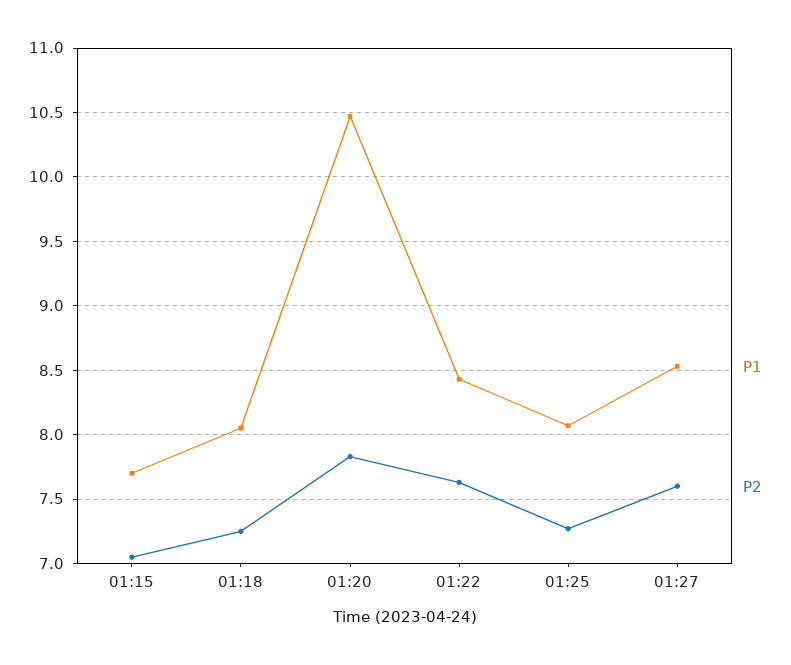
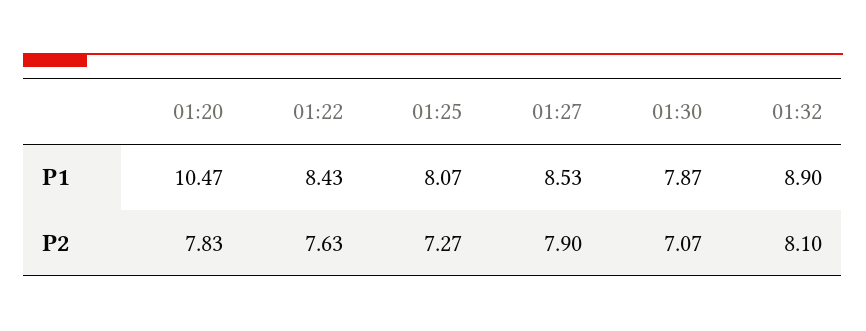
P1, 01:15: 7.7 -> none
P2, 01:15: 7.05 -> none
P1, 01:18: 8.05 -> none
P2, 01:18: 7.25 -> none
P2, 01:27: 7.6 -> 7.9
P1, 01:30: none -> 7.87
P1, 01:32: none -> 8.9
P2, 01:30: none -> 7.07
P2, 01:32: none -> 8.1

